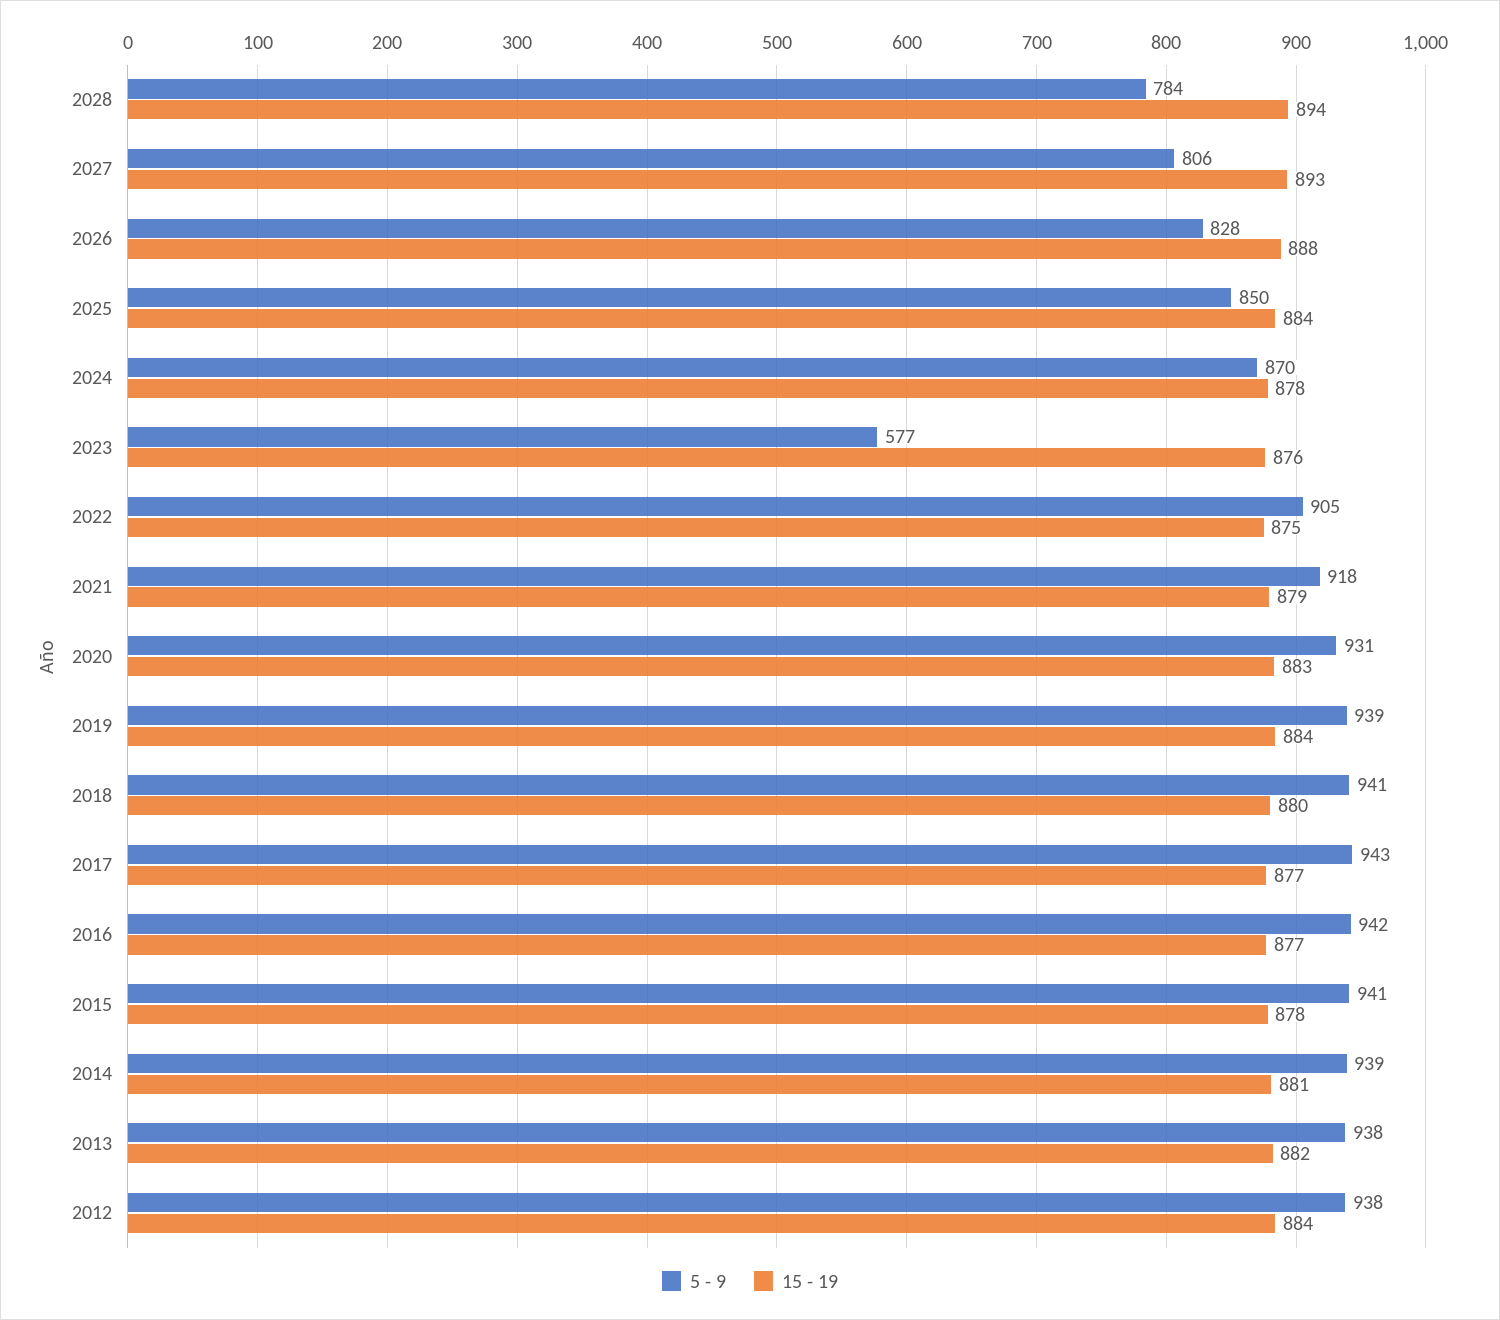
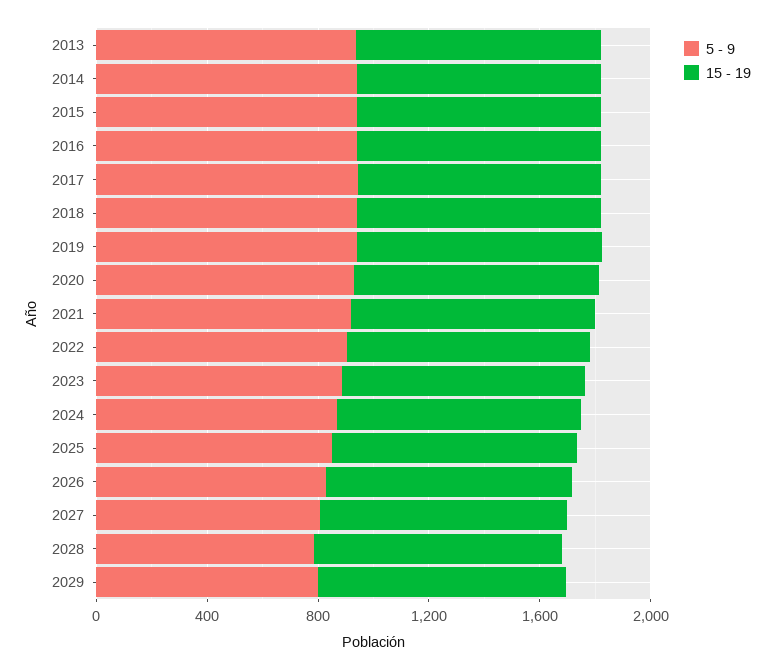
5 - 9, 2023: 577 -> 900
5 - 9, 2012: 938 -> none
15 - 19, 2012: 884 -> none
5 - 9, 2029: none -> 800
15 - 19, 2029: none -> 900

